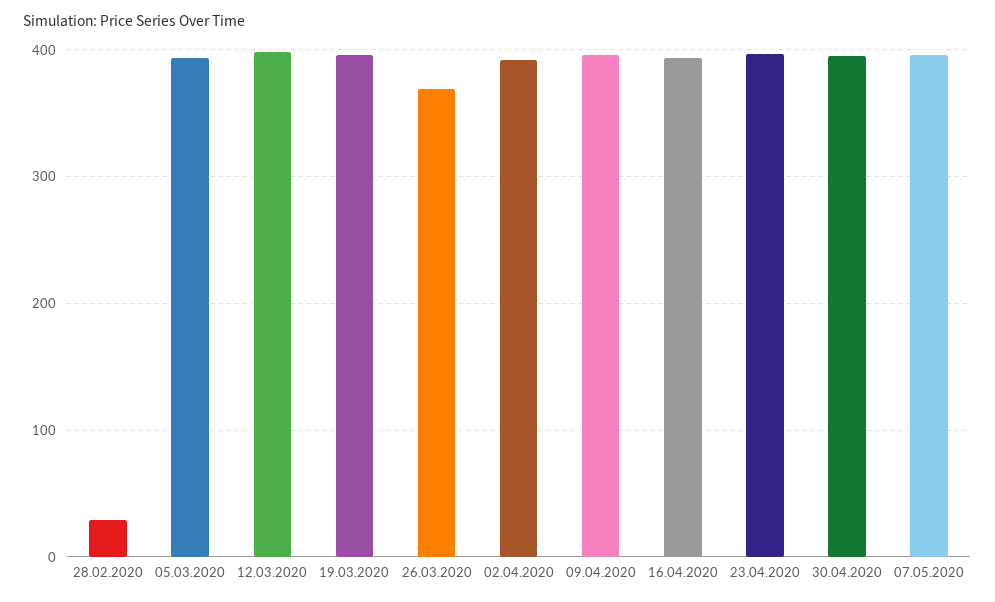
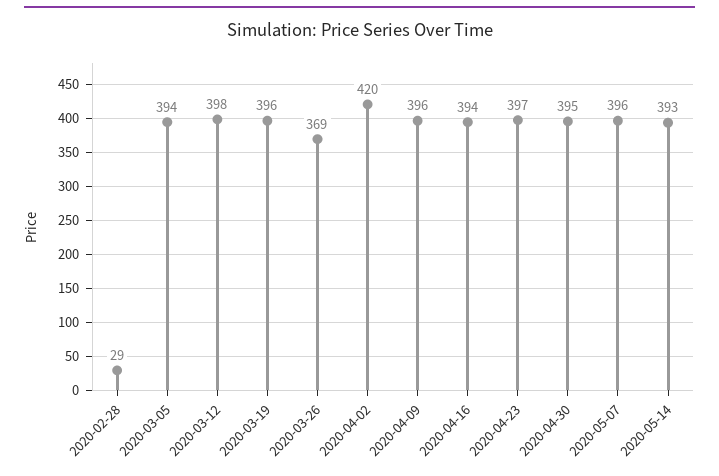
02.04.2020: 390 -> 420
2020-05-14: none -> 393

